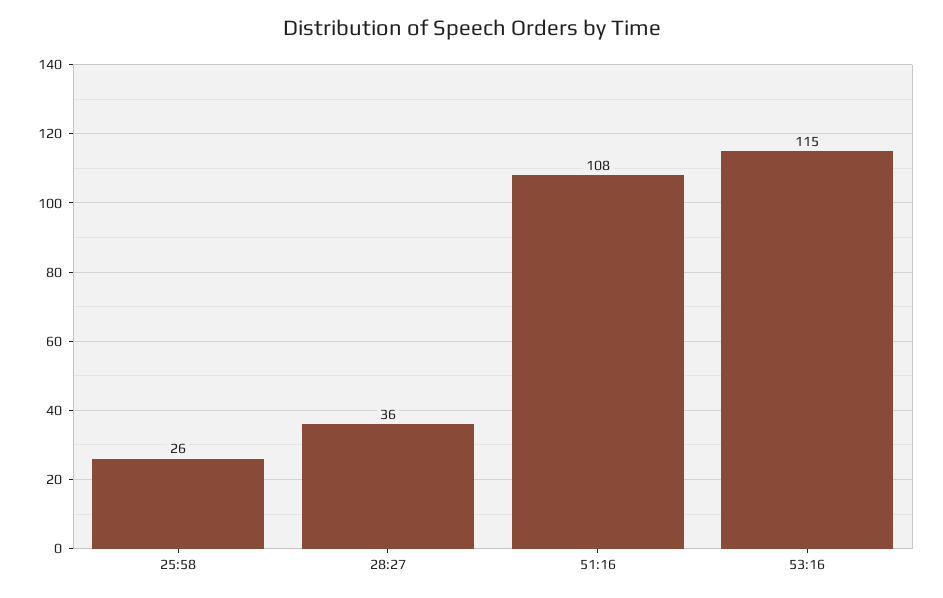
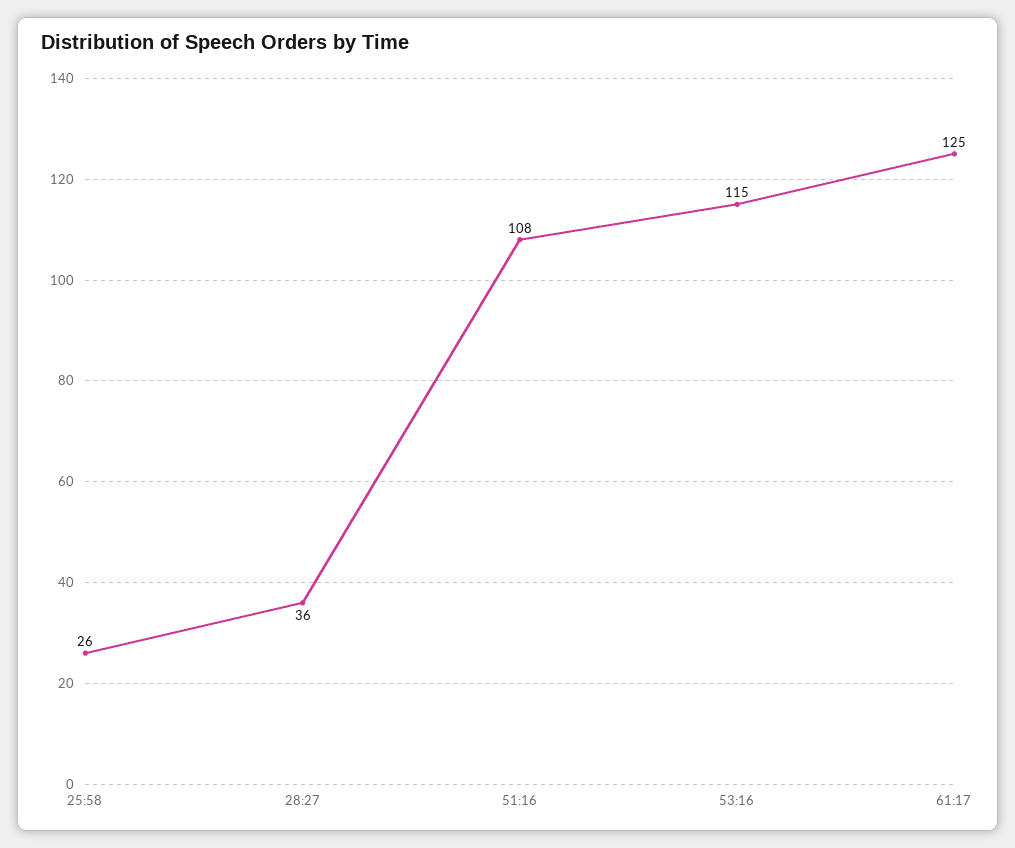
61:17: none -> 125

